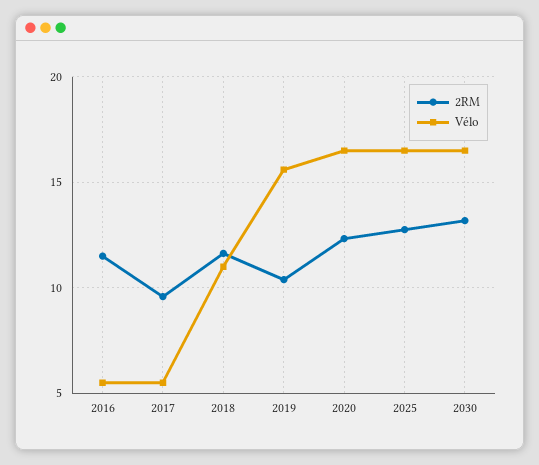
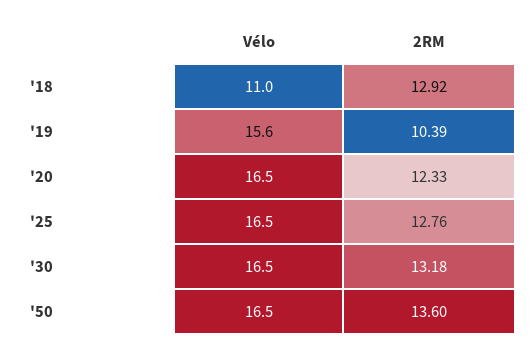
2RM, 2016: 11.5 -> none
Vélo, 2016: 5.5 -> none
2RM, 2017: 9.5 -> none
Vélo, 2017: 5.5 -> none
2RM, 2018: 11.5 -> 12.92
Vélo, '50: none -> 16.5
2RM, '50: none -> 13.6

